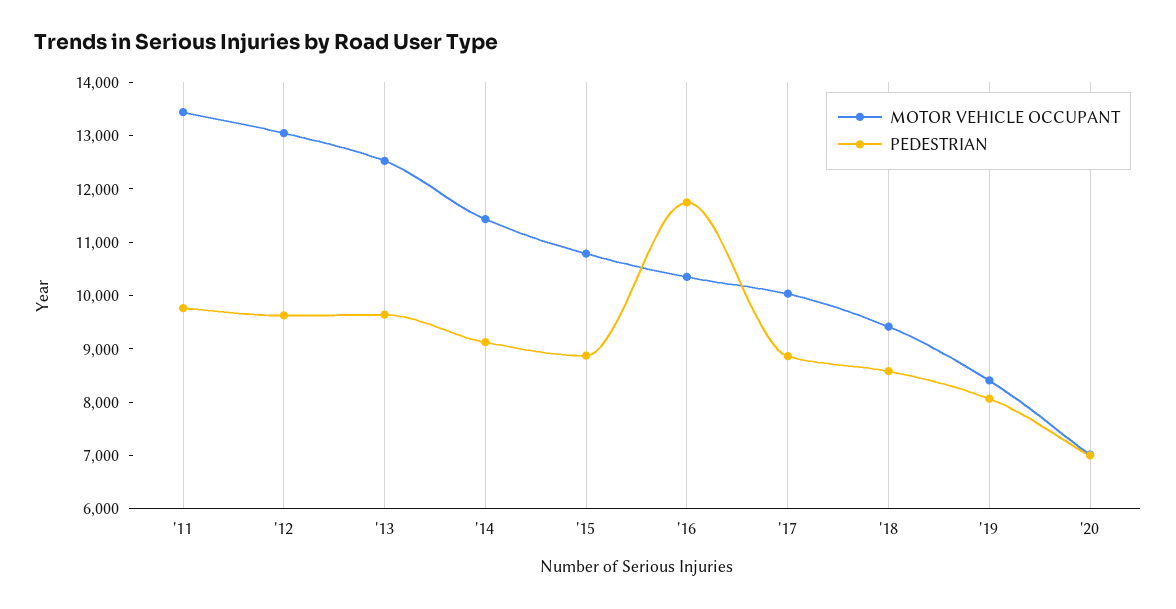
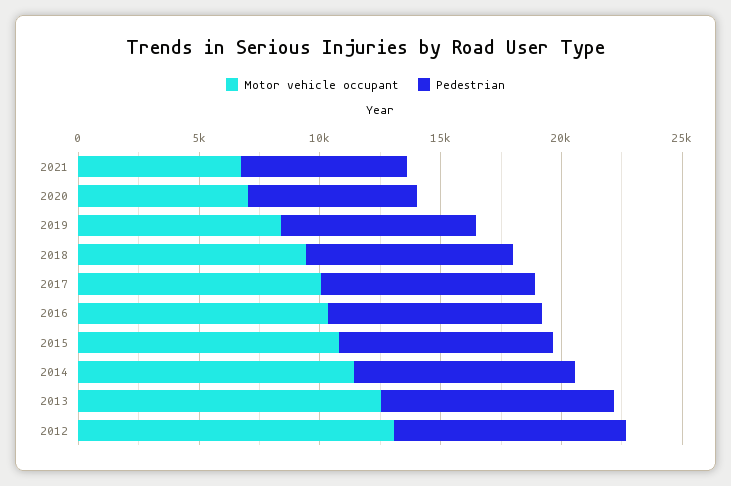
MOTOR VEHICLE OCCUPANT, '11: 13400 -> none
PEDESTRIAN, '11: 9800 -> none
PEDESTRIAN, '16: 11800 -> 9000
MOTOR VEHICLE OCCUPANT, 2021: none -> 7000
PEDESTRIAN, 2021: none -> 7000

